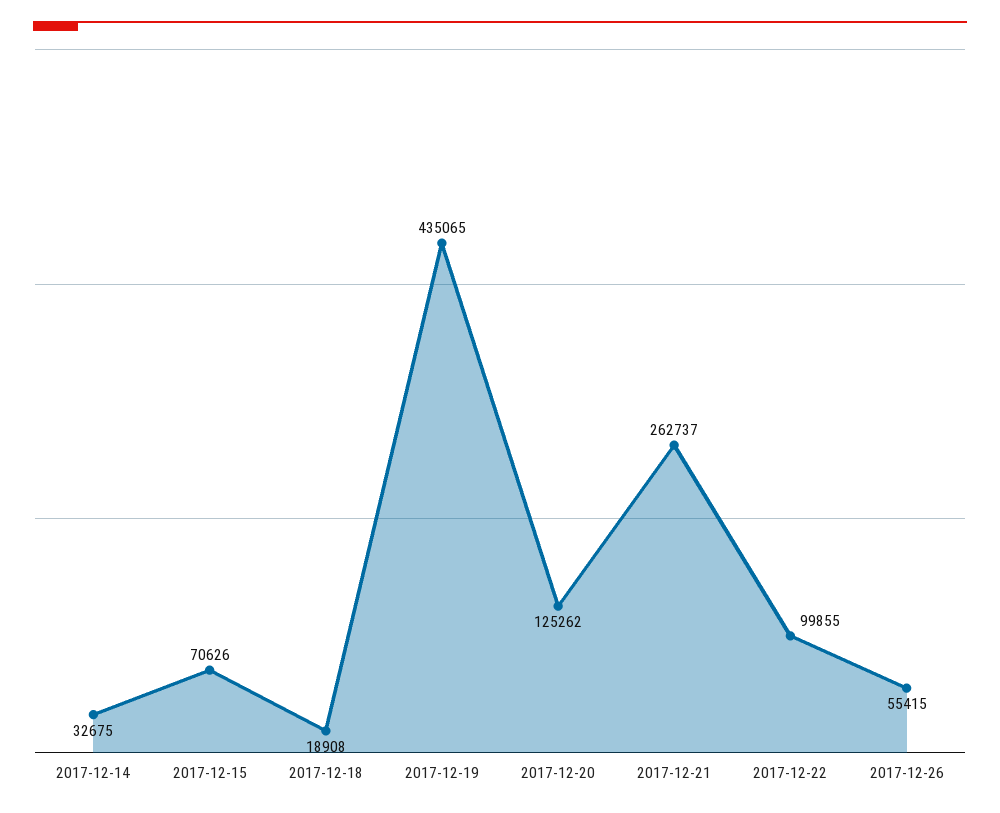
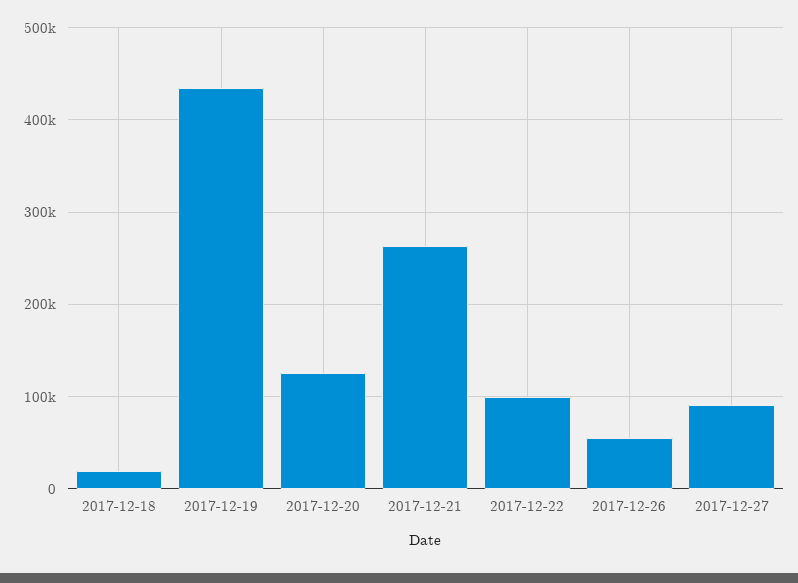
2017-12-14: 32675 -> none
2017-12-15: 70626 -> none
2017-12-27: none -> 90000

